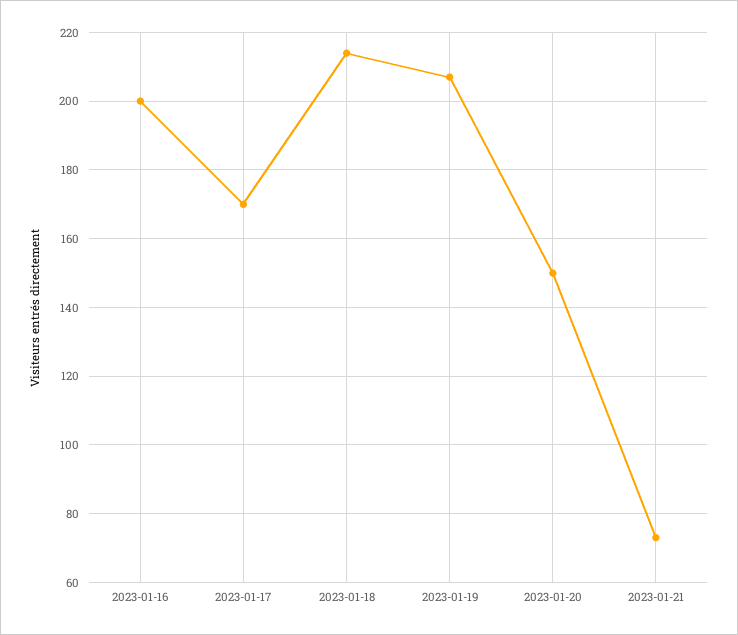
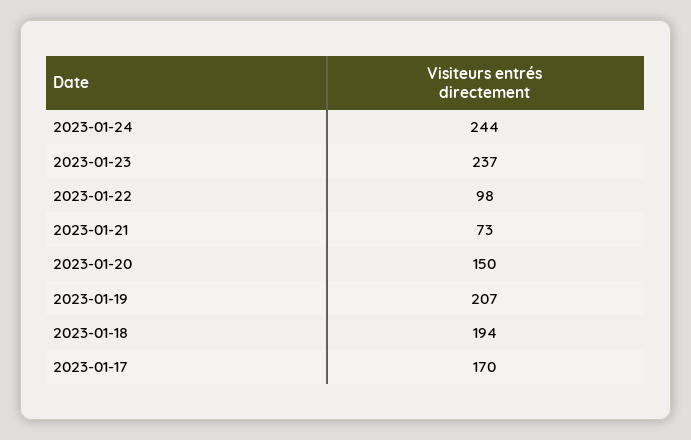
2023-01-16: 200 -> none
2023-01-18: 215 -> 194
2023-01-24: none -> 244
2023-01-23: none -> 237
2023-01-22: none -> 98

